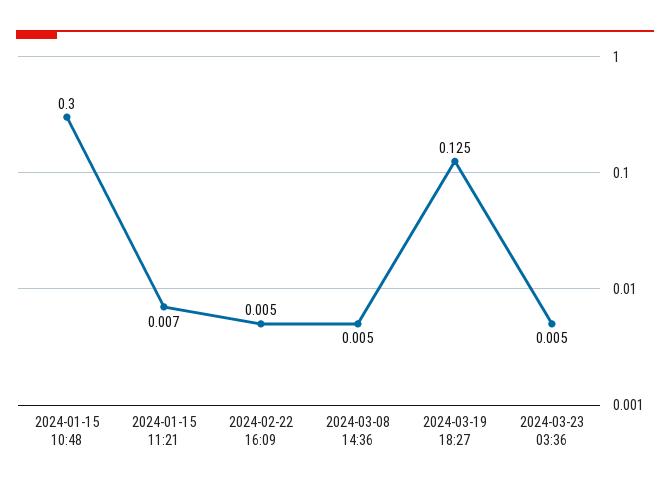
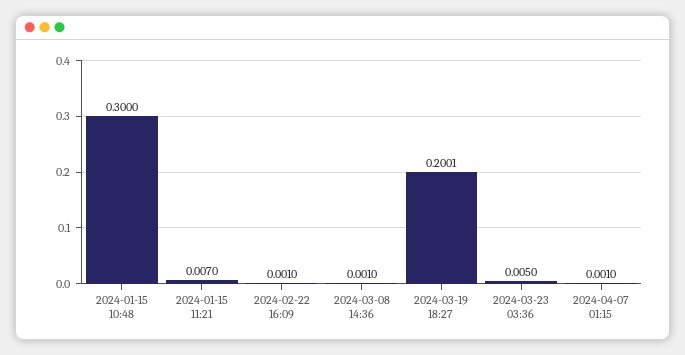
2024-02-22 16:09: 0.005 -> 0.001
2024-03-08 14:36: 0.005 -> 0.001
2024-03-19 18:27: 0.125 -> 0.2001
2024-04-07 01:15: none -> 0.001

